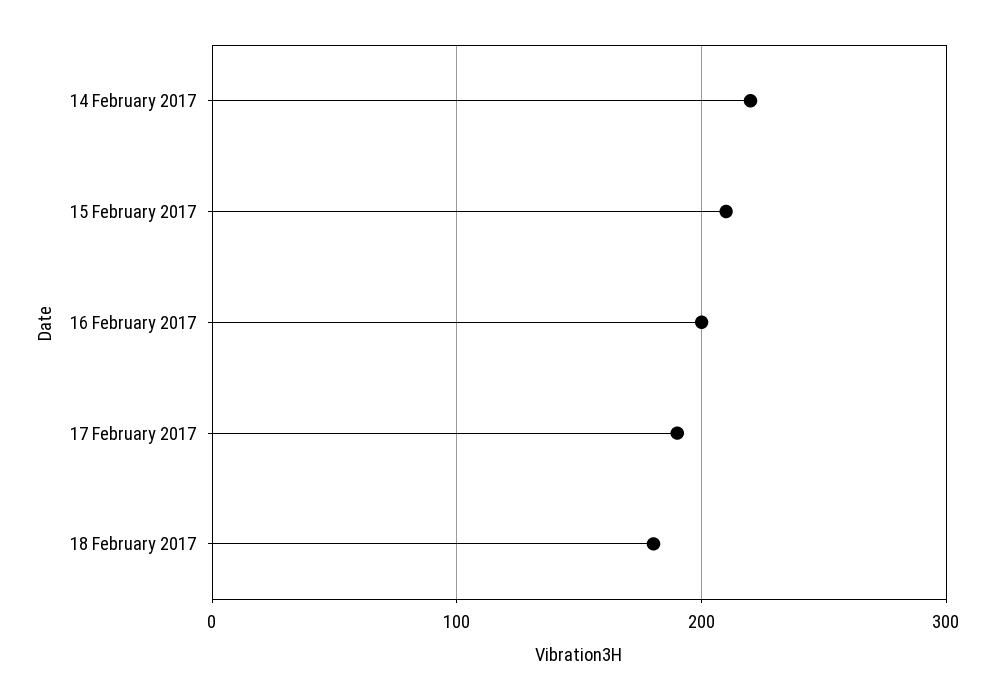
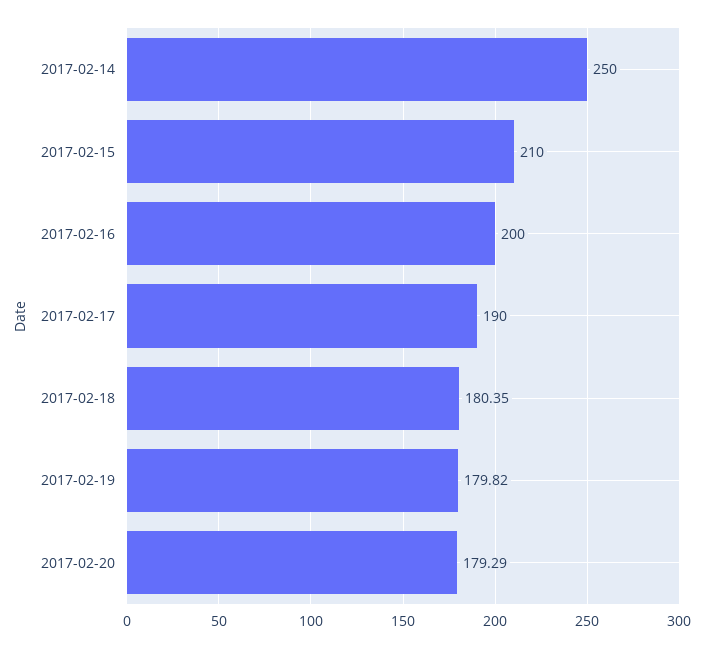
14 February 2017: 220 -> 250
2017-02-19: none -> 179.82
2017-02-20: none -> 179.29

